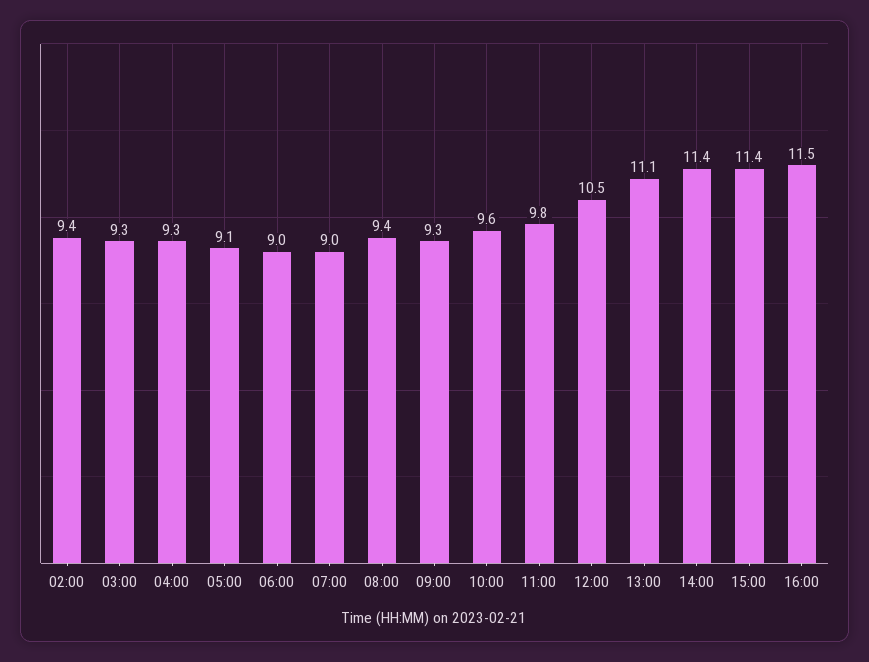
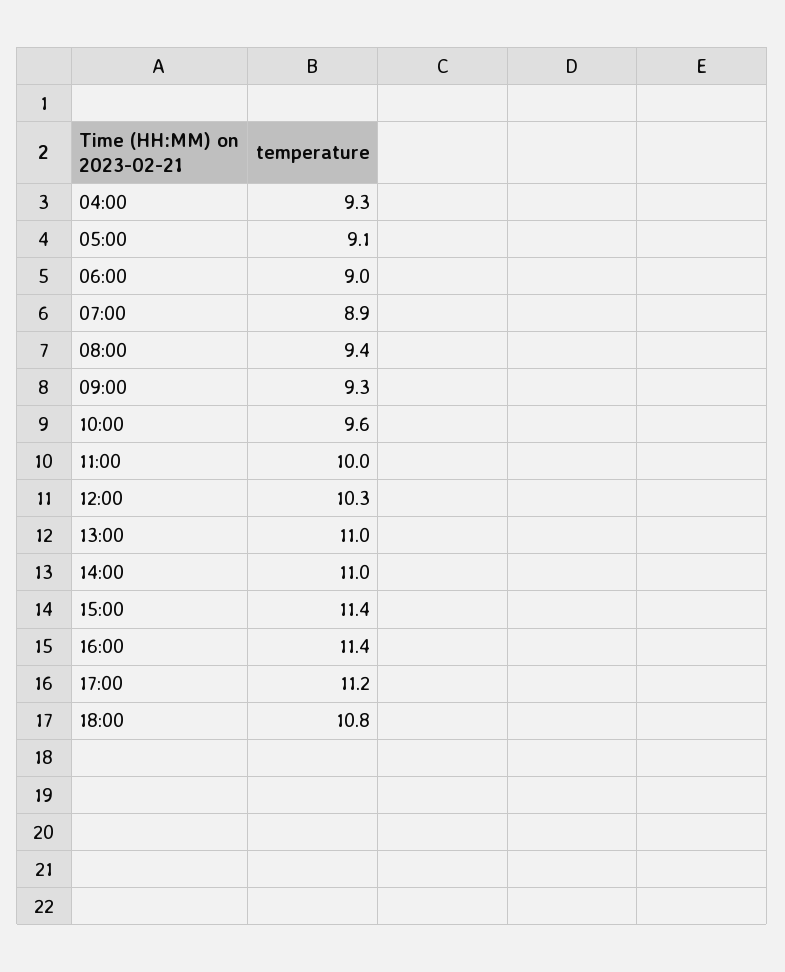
02:00: 9.4 -> none
03:00: 9.3 -> none
07:00: 9 -> 8.9
11:00: 9.8 -> 10
12:00: 10.5 -> 10.3
13:00: 11.1 -> 11
14:00: 11.4 -> 11
16:00: 11.5 -> 11.4
17:00: none -> 11.2
18:00: none -> 10.8

